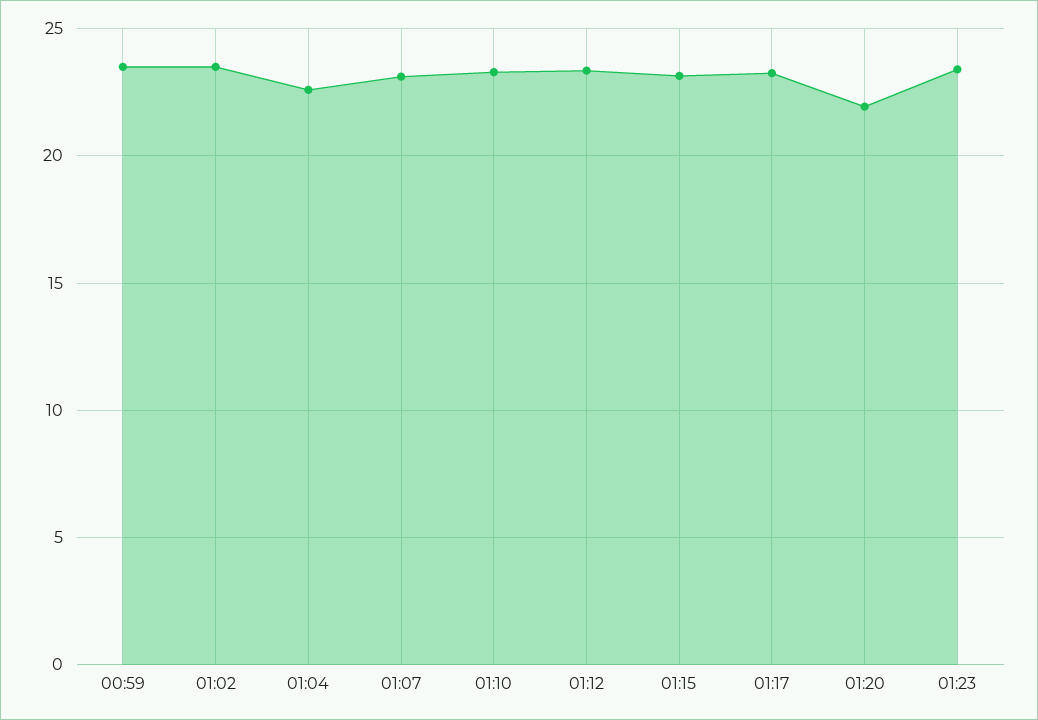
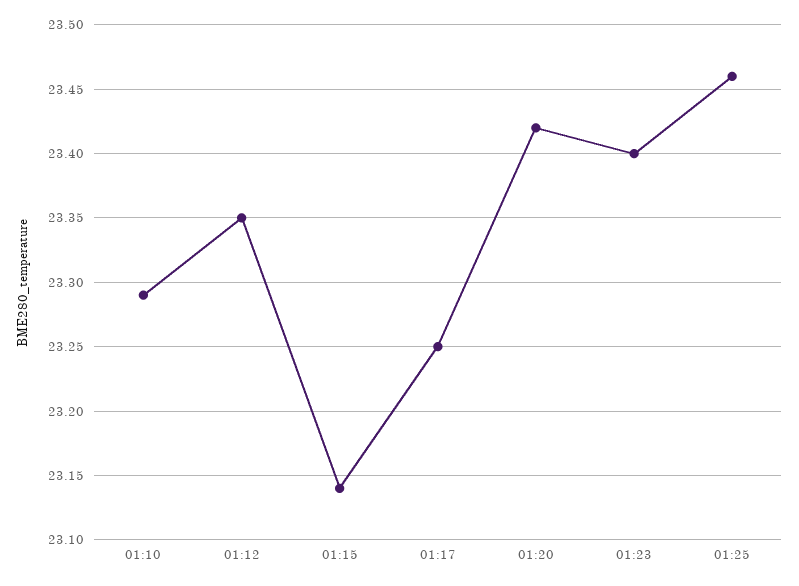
00:59: 23.5 -> none
01:02: 23.5 -> none
01:04: 22.5 -> none
01:07: 23 -> none
01:20: 22 -> 23.42
01:25: none -> 23.46

